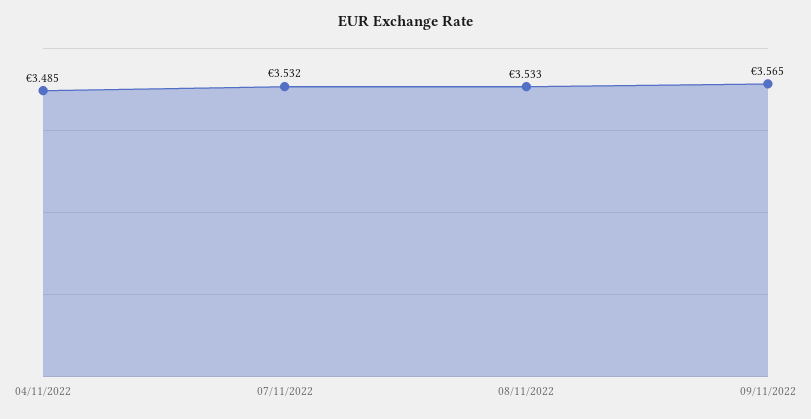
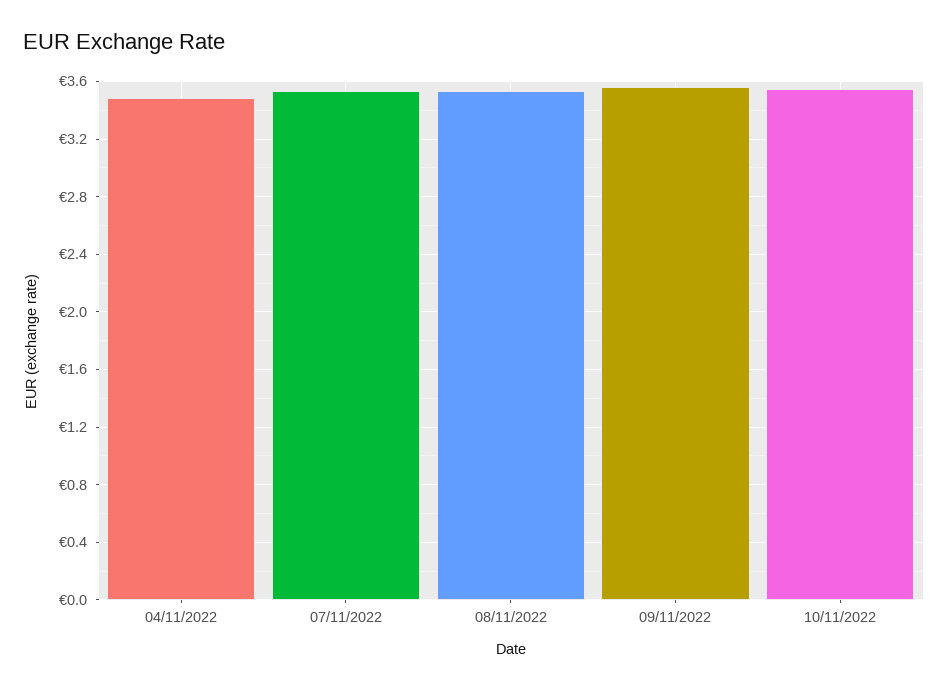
10/11/2022: none -> 3.55

